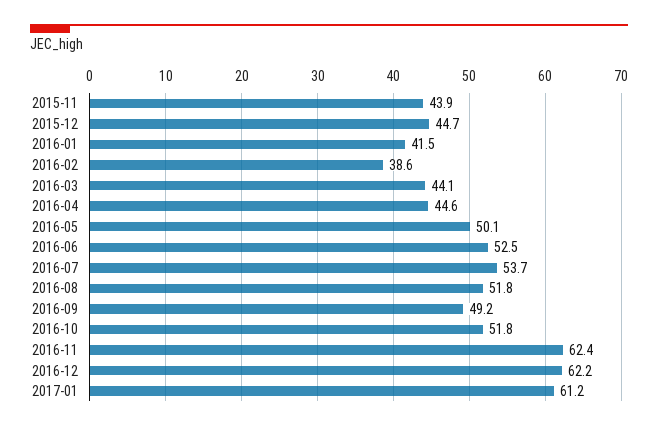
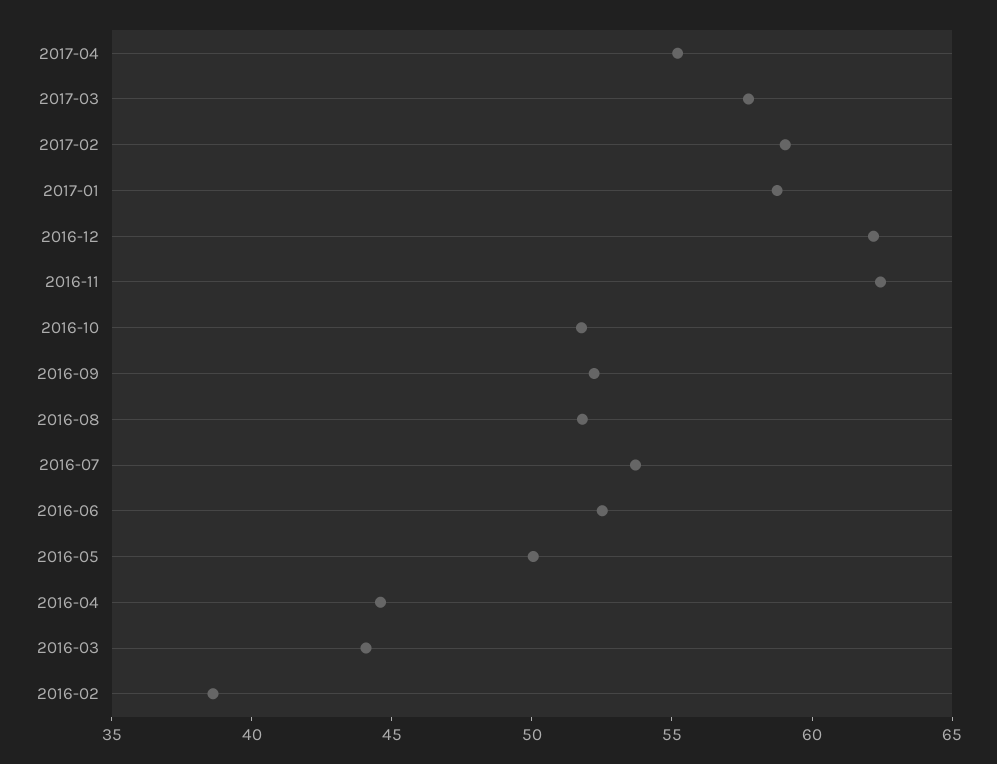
2015-11: 43.9 -> none
2015-12: 44.7 -> none
2016-01: 41.5 -> none
2016-09: 49.2 -> 52
2017-01: 61.2 -> 59
2017-04: none -> 55
2017-03: none -> 58
2017-02: none -> 59

